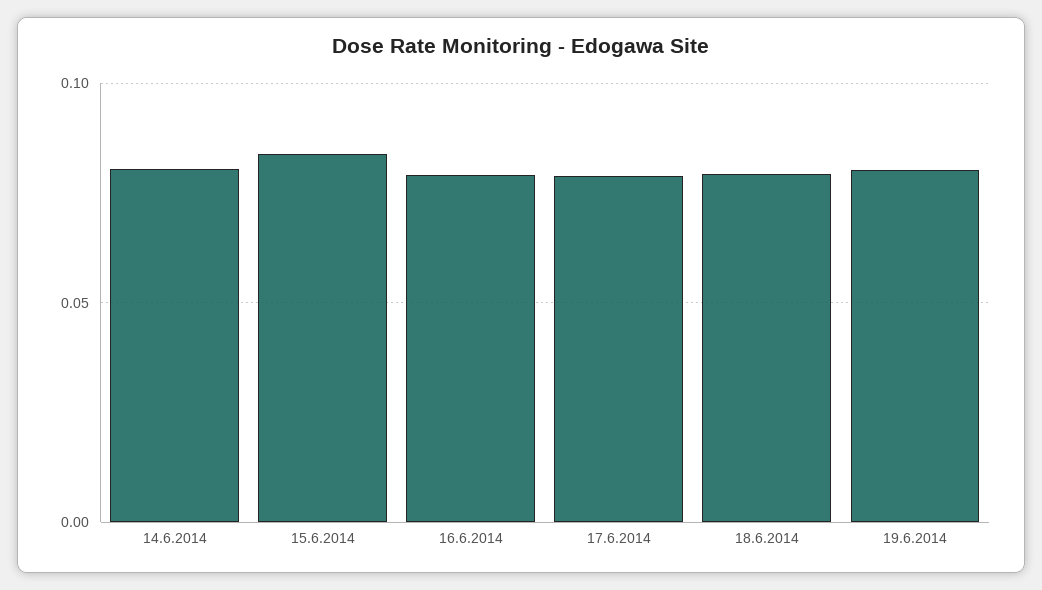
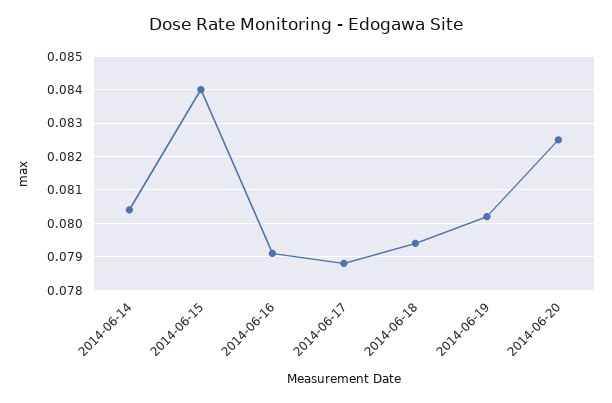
2014-06-20: none -> 0.0825

